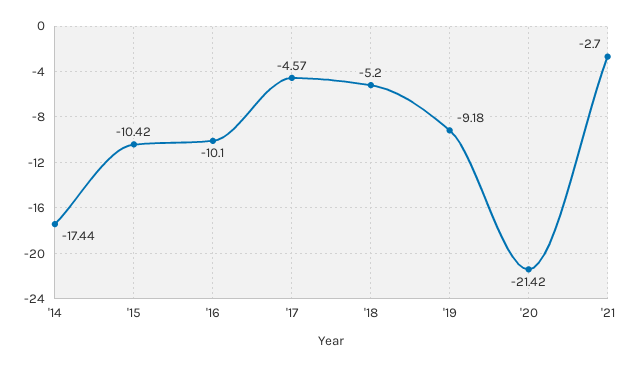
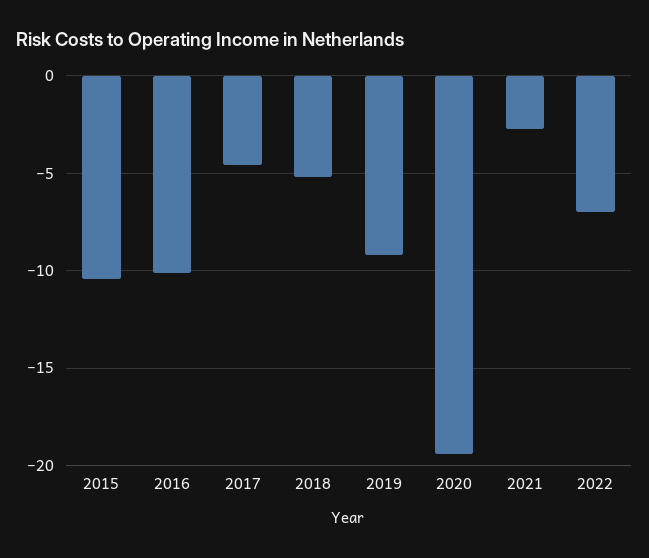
'14: -17.44 -> none
'20: -21.42 -> -19.5
2022: none -> -7

